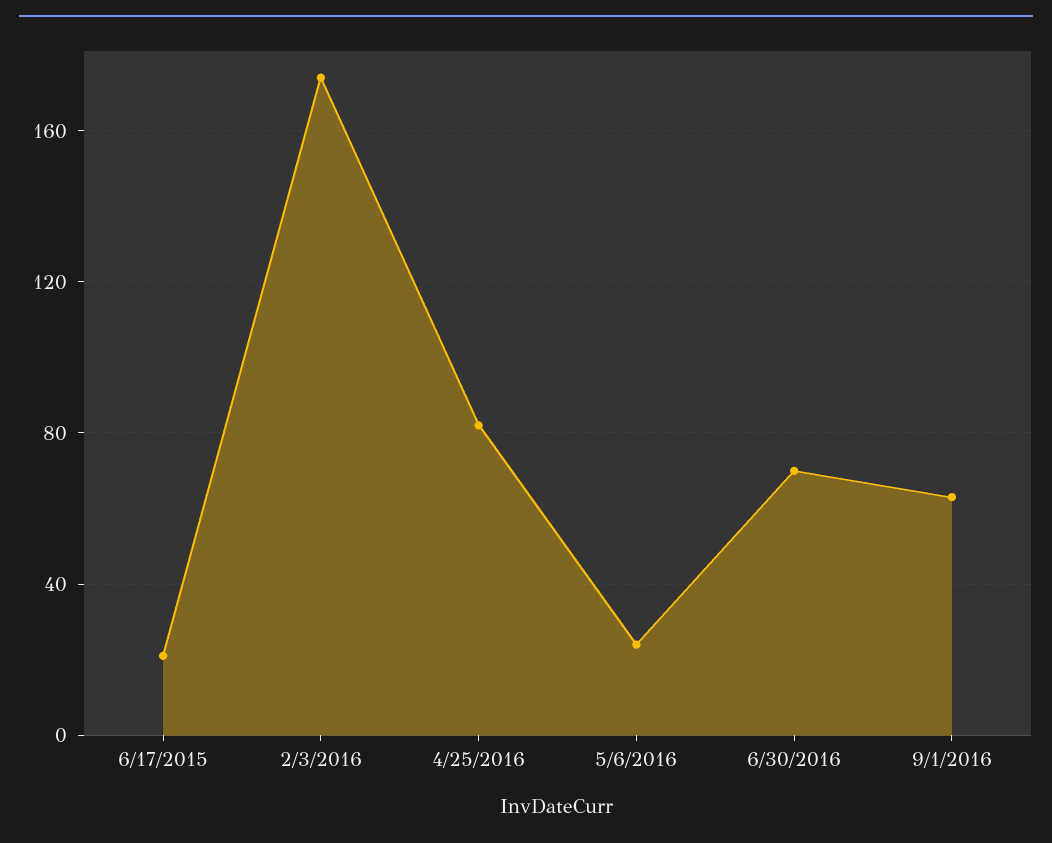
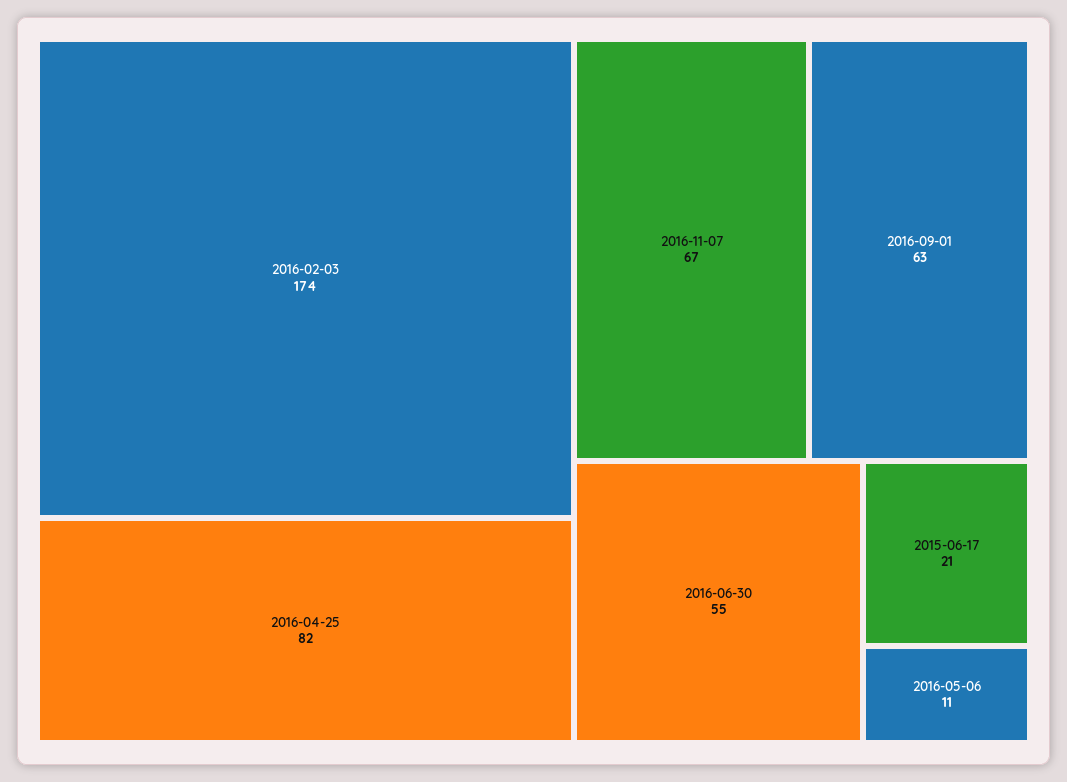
5/6/2016: 25 -> 11
6/30/2016: 70 -> 55
2016-11-07: none -> 67

